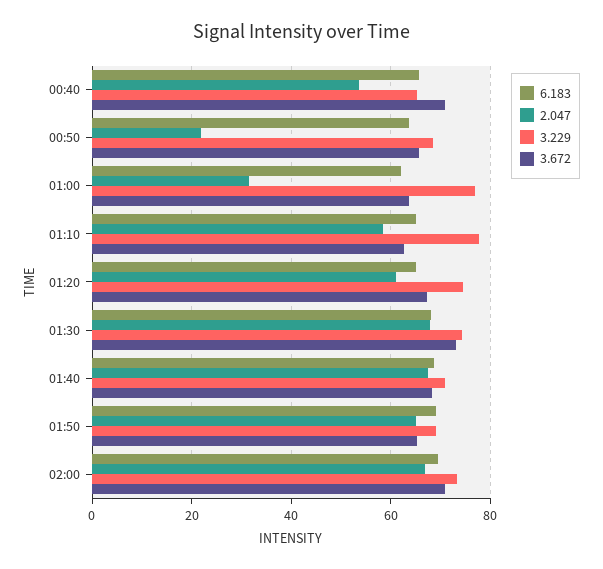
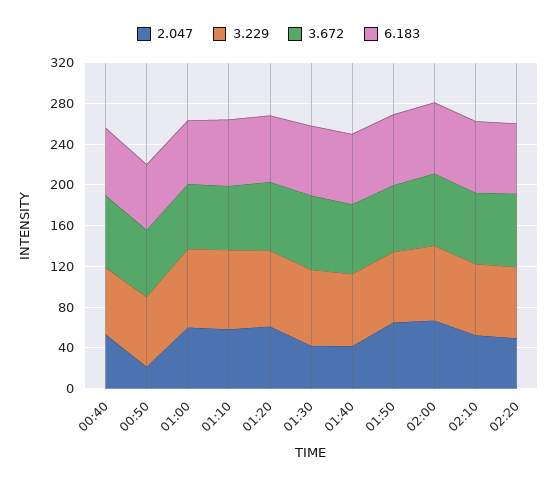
2.047, 01:00: 32 -> 60
2.047, 01:30: 68 -> 40
2.047, 01:40: 68 -> 40
2.047, 02:10: none -> 50
3.229, 02:10: none -> 70
3.672, 02:10: none -> 70
6.183, 02:10: none -> 70
2.047, 02:20: none -> 50
3.229, 02:20: none -> 70
3.672, 02:20: none -> 70
6.183, 02:20: none -> 70

